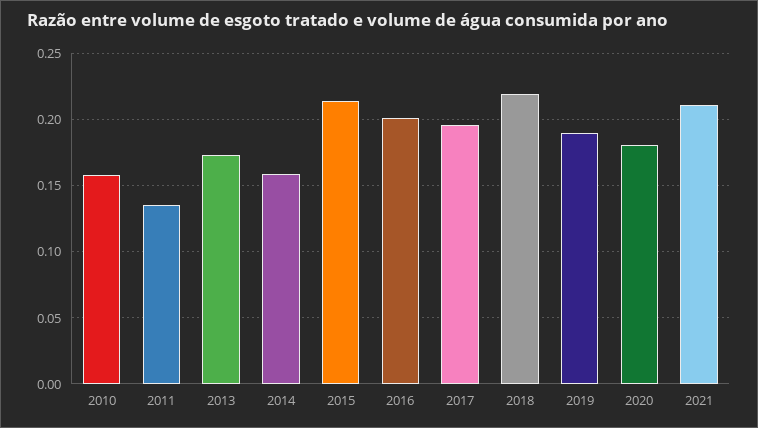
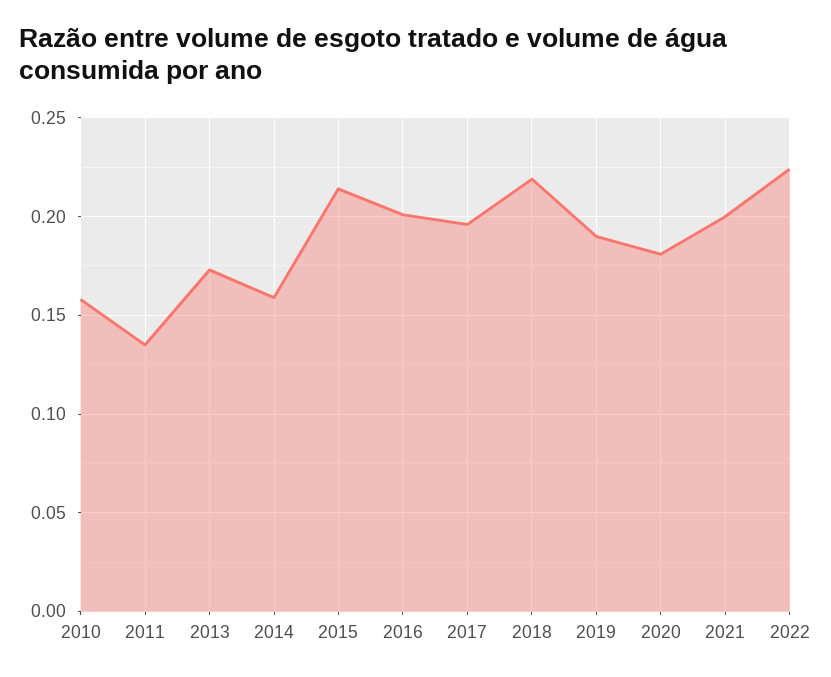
2021: 0.21 -> 0.2
2022: none -> 0.225

